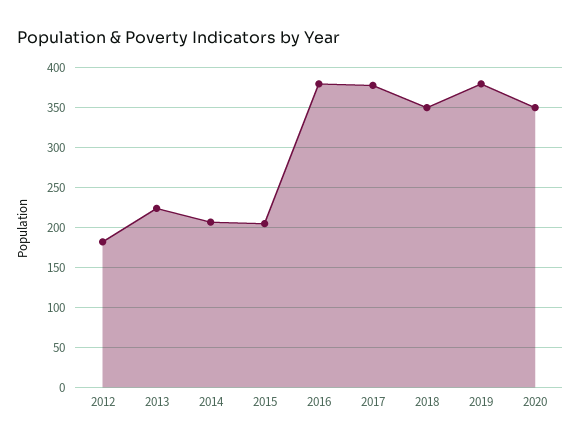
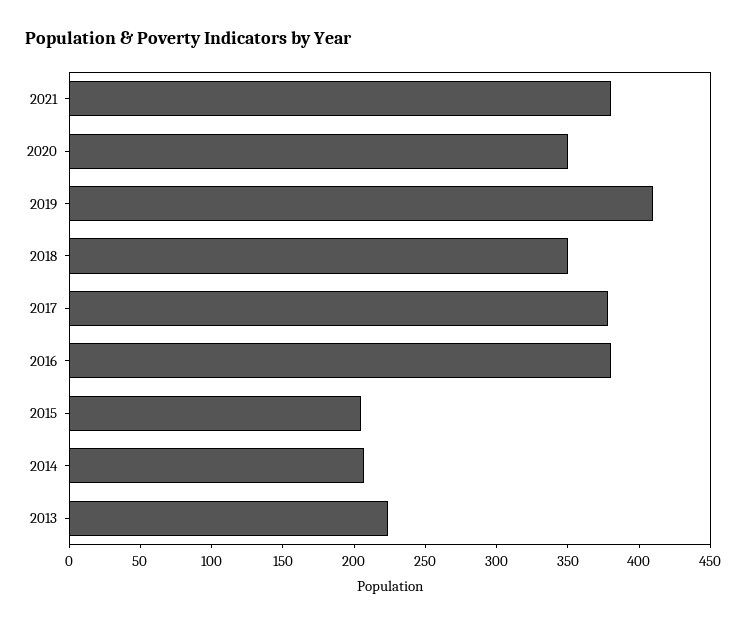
2012: 180 -> none
2019: 380 -> 410
2021: none -> 380

